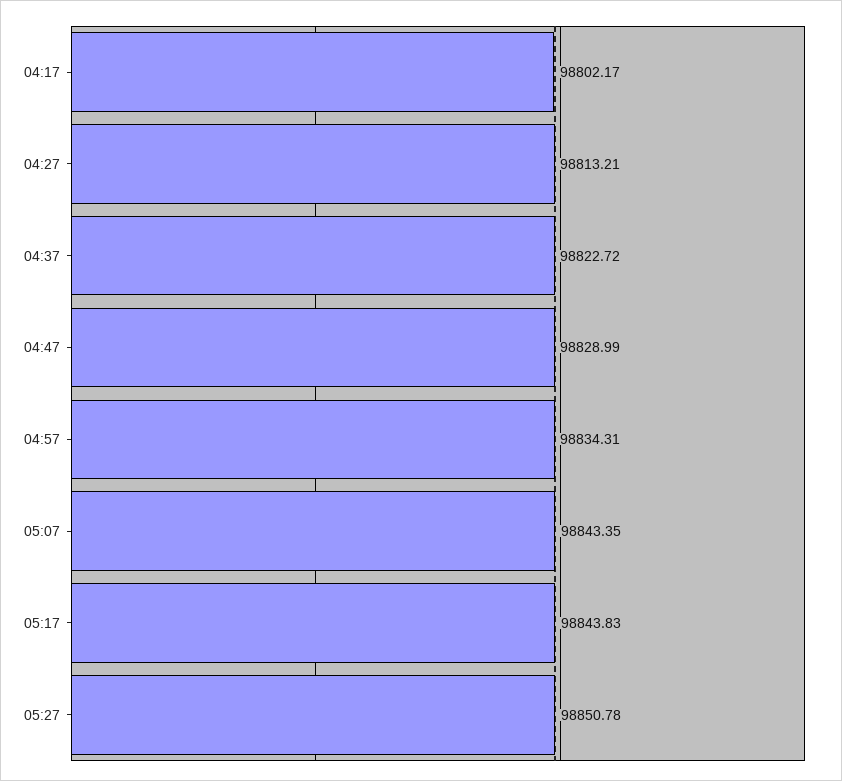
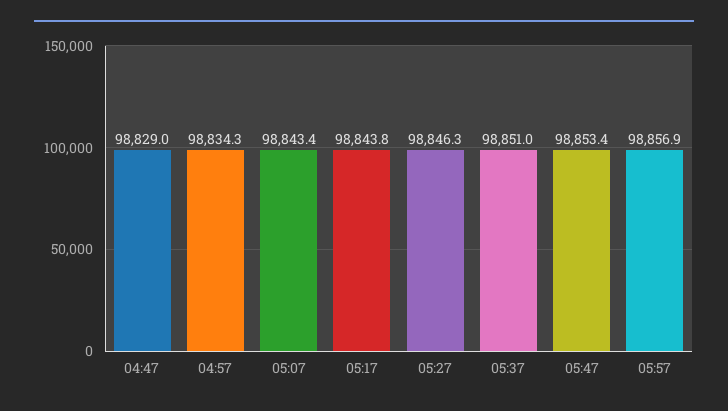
04:17: 98802.17 -> none
04:27: 98813.21 -> none
04:37: 98822.72 -> none
05:27: 98850.78 -> 98846.3
05:37: none -> 98851
05:47: none -> 98853.4
05:57: none -> 98856.9

